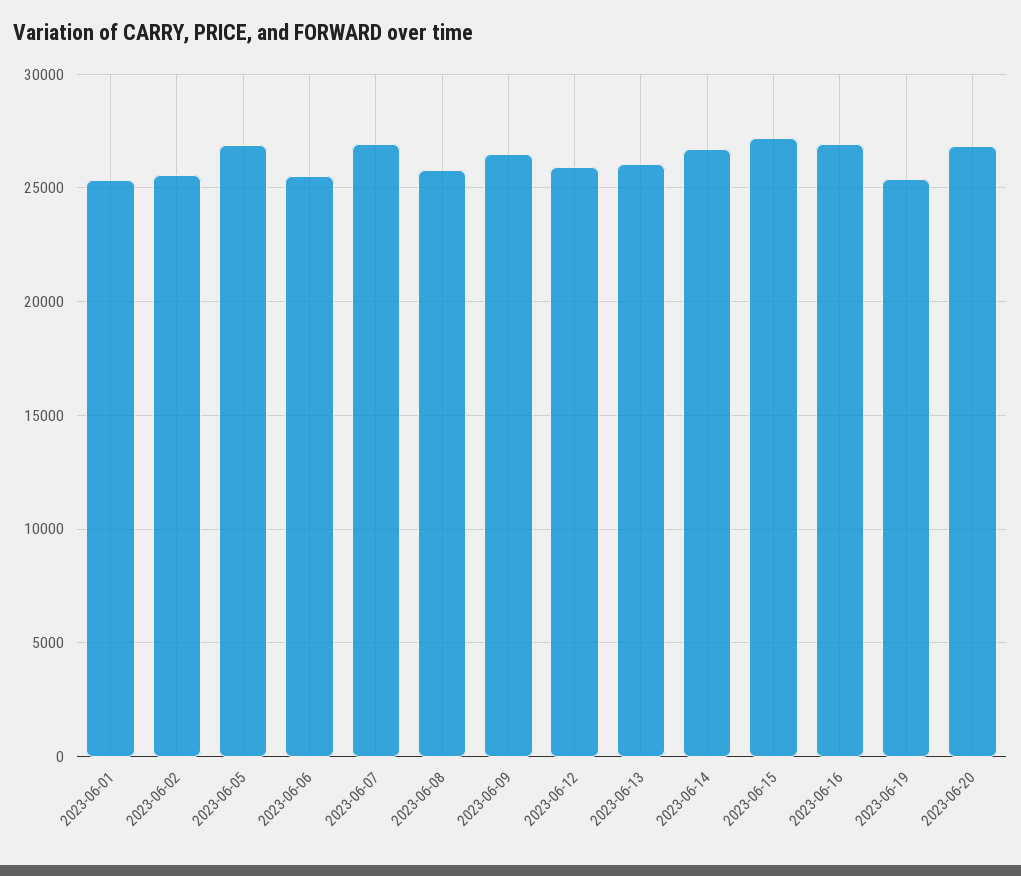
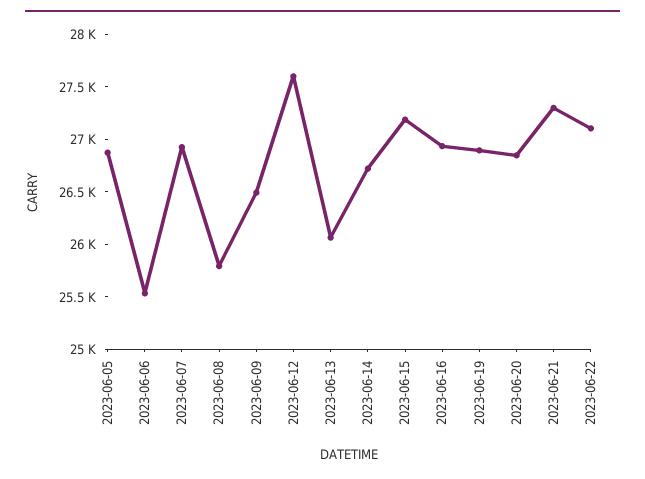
2023-06-01: 25500 -> none
2023-06-02: 25500 -> none
2023-06-12: 26000 -> 27600
2023-06-19: 25500 -> 26900
2023-06-21: none -> 27300
2023-06-22: none -> 27100

